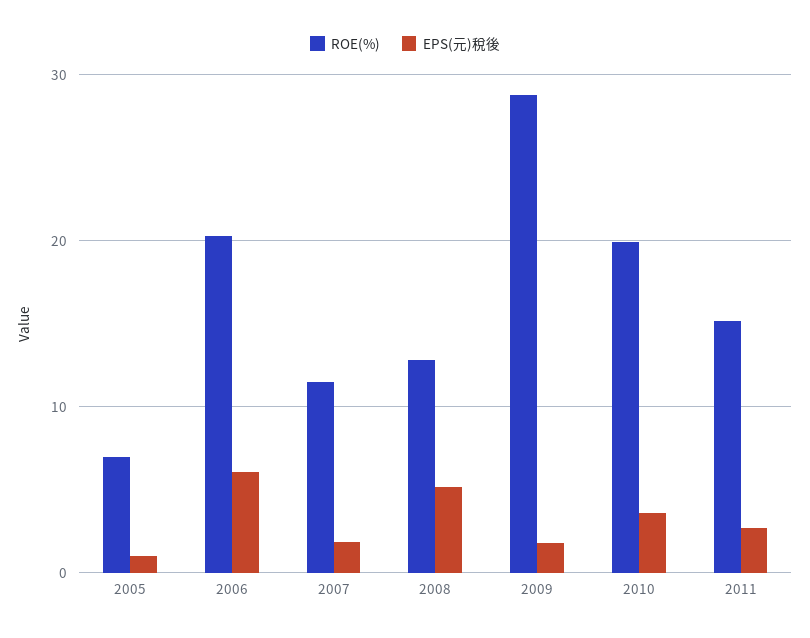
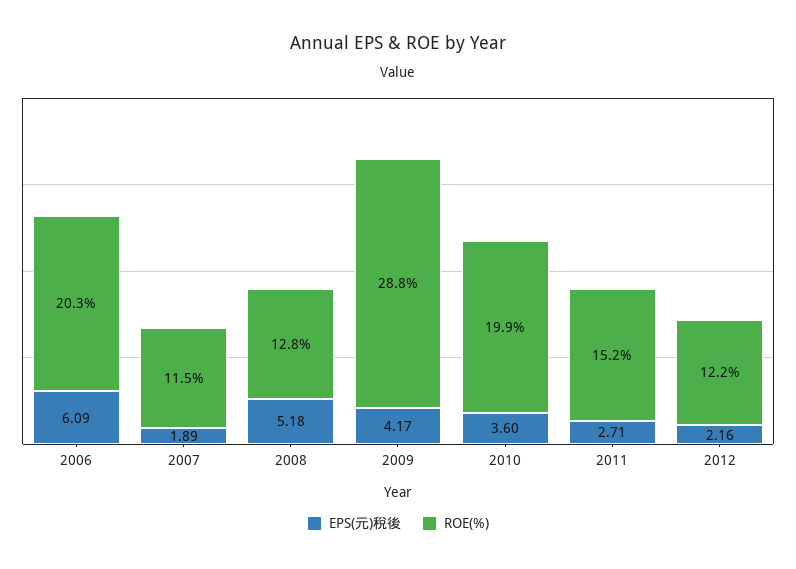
ROE(%), 2005: 7 -> none
EPS(元)稅後, 2005: 1 -> none
EPS(元)稅後, 2009: 2 -> 4.17
EPS(元)稅後, 2012: none -> 2.16
ROE(%), 2012: none -> 12.2

